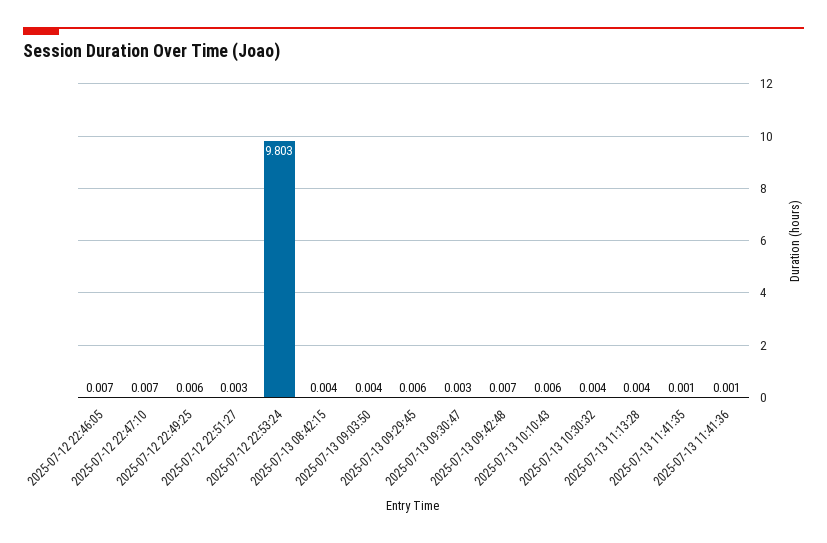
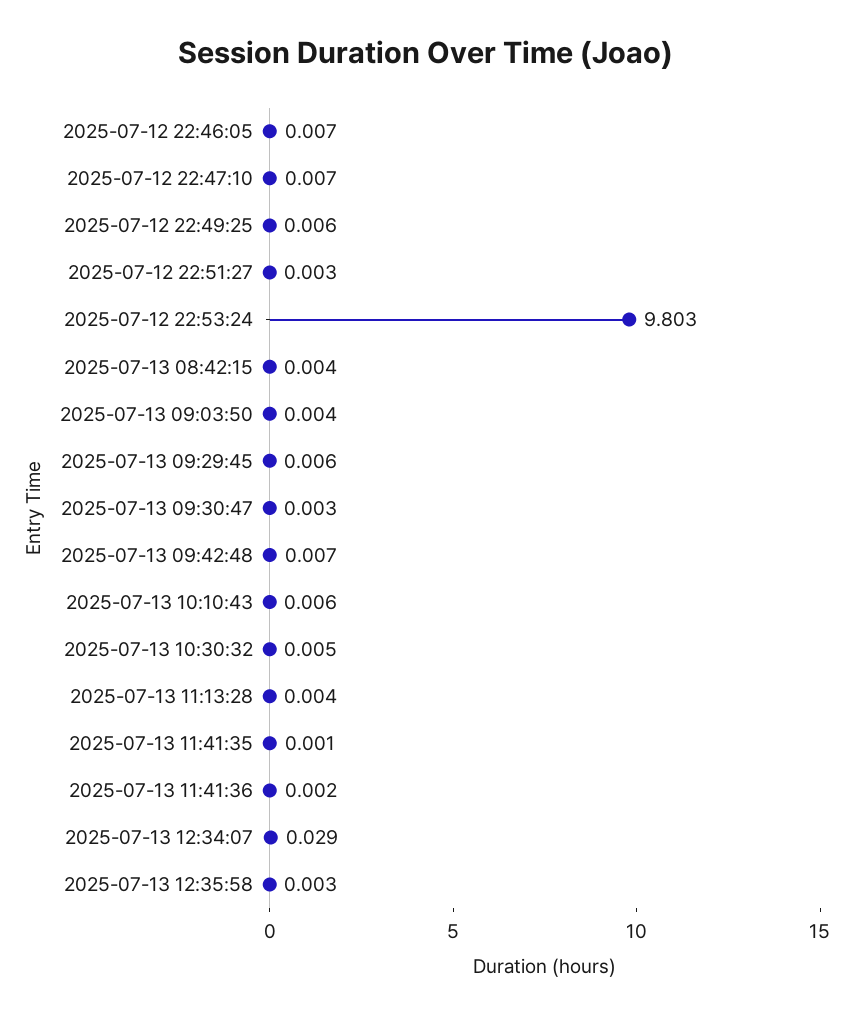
2025-07-13 10:30:32: 0.004 -> 0.005
2025-07-13 11:41:36: 0.001 -> 0.002
2025-07-13 12:34:07: none -> 0.029
2025-07-13 12:35:58: none -> 0.003

